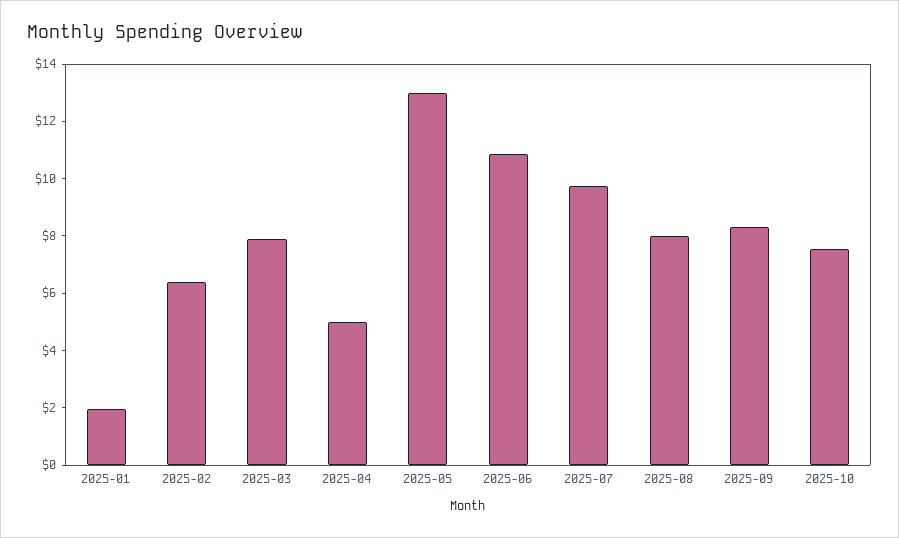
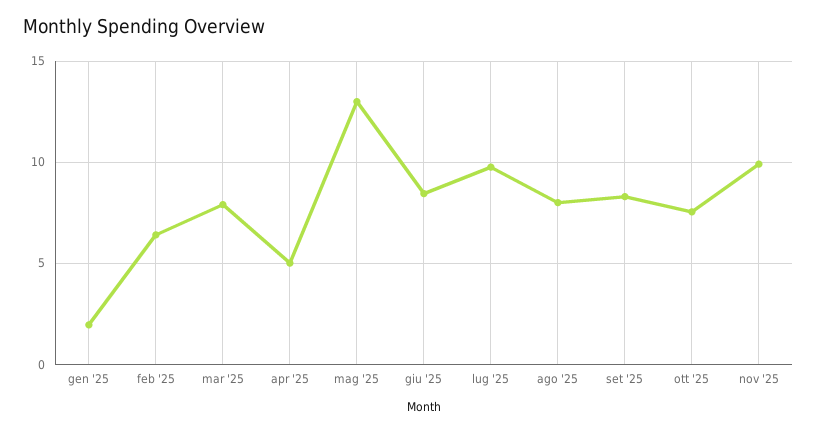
2025-06: 11 -> 8.5
nov '25: none -> 10

